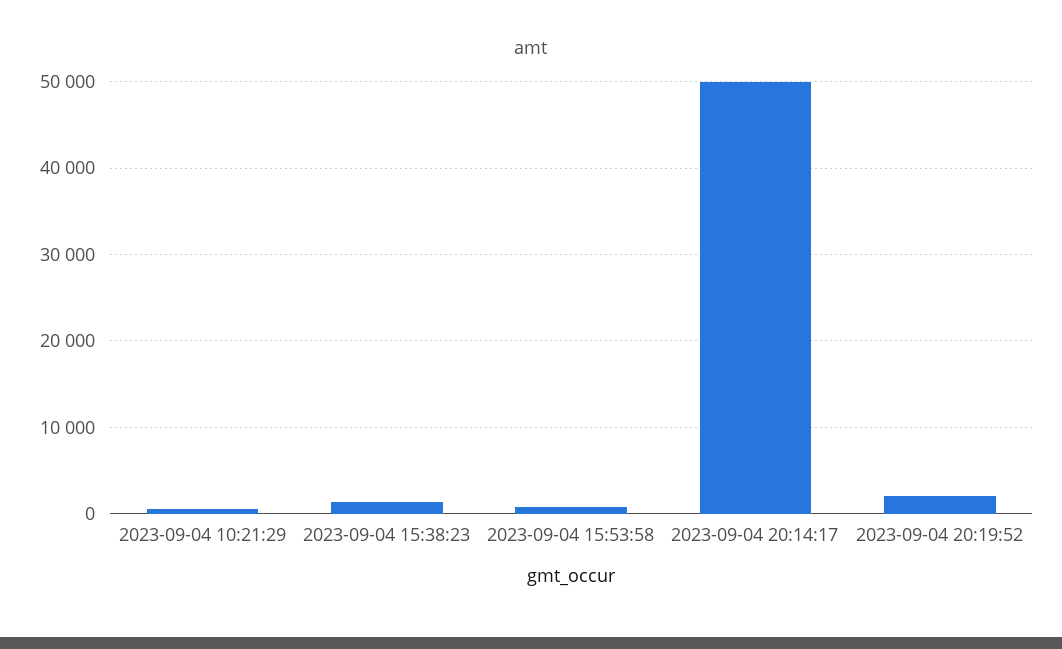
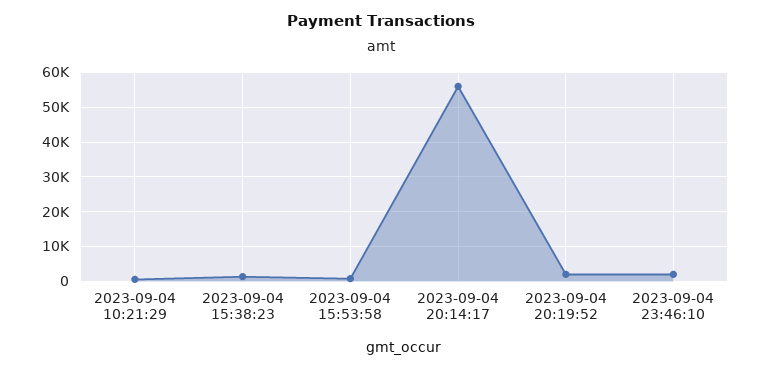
2023-09-04 20:14:17: 50000 -> 56000
2023-09-04 23:46:10: none -> 2000

